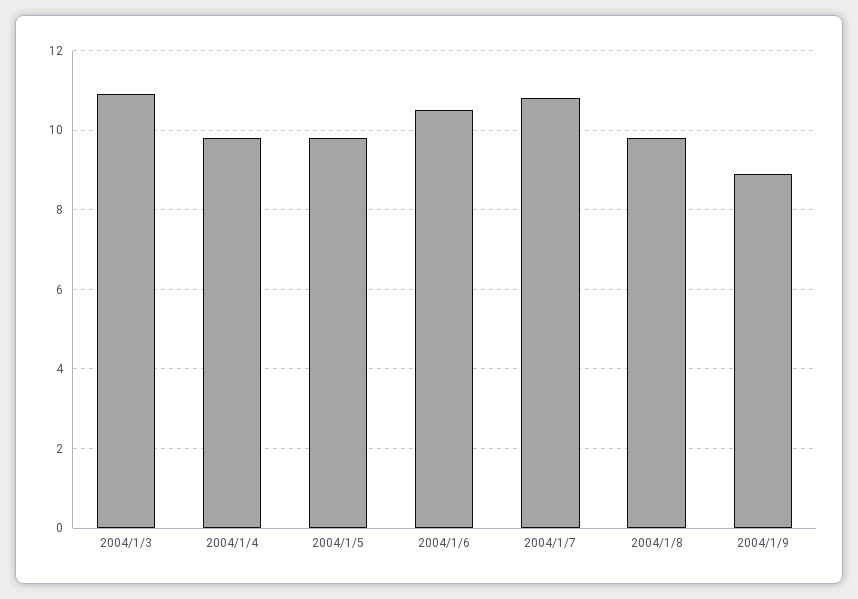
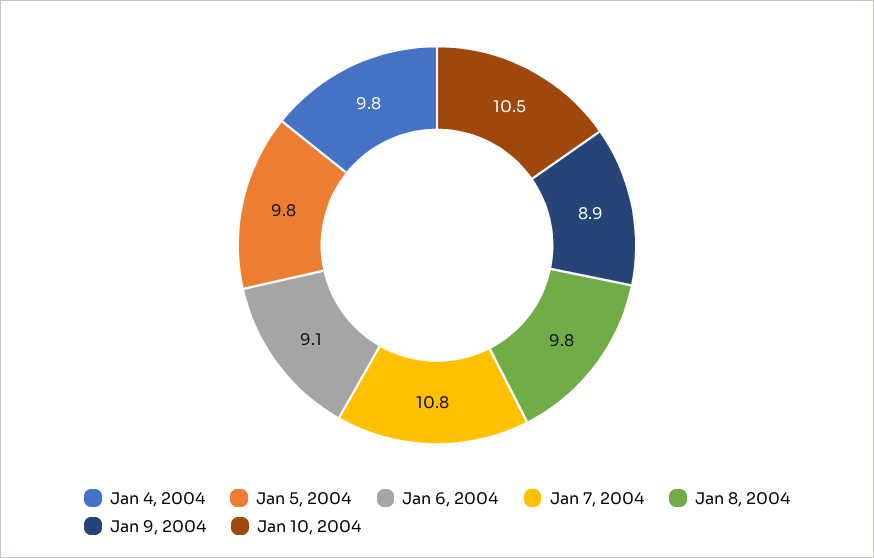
2004/1/3: 11 -> none
2004/1/6: 10.5 -> 9.1
Jan 10, 2004: none -> 10.5

